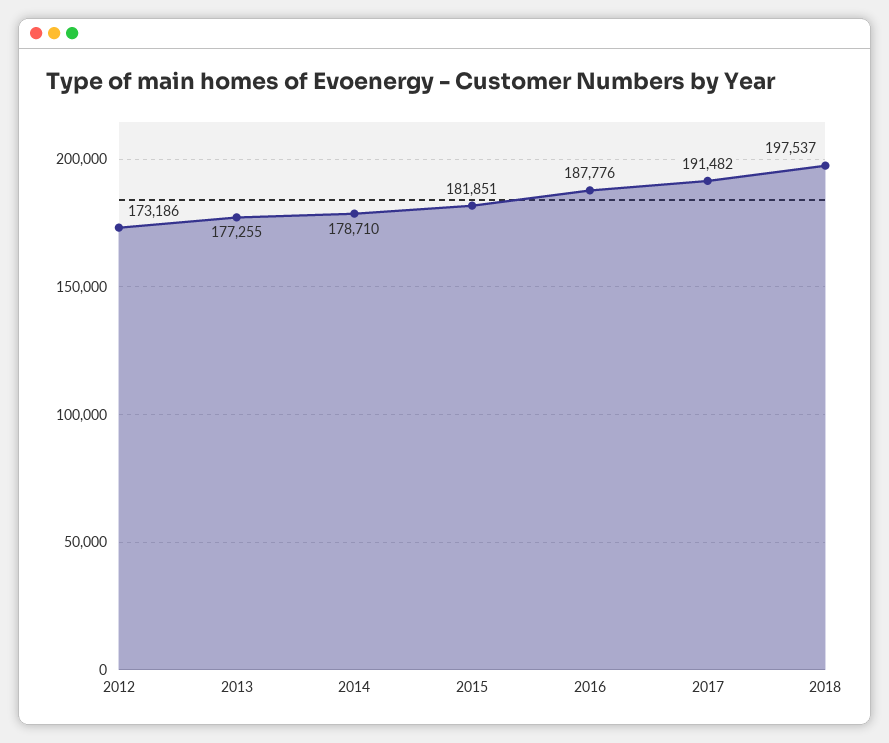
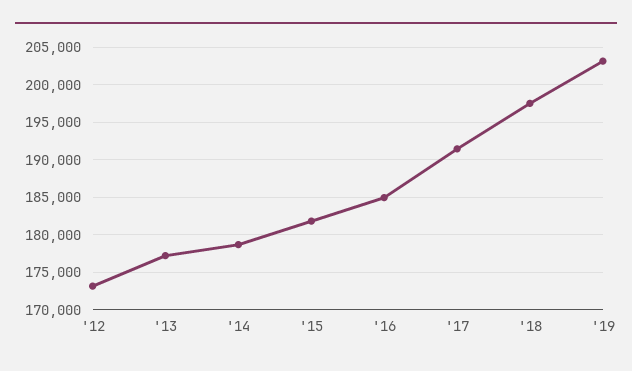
2016: 187776 -> 185000
'19: none -> 203000

